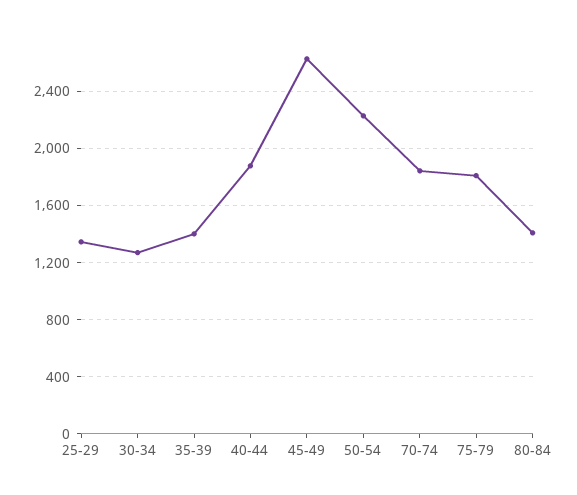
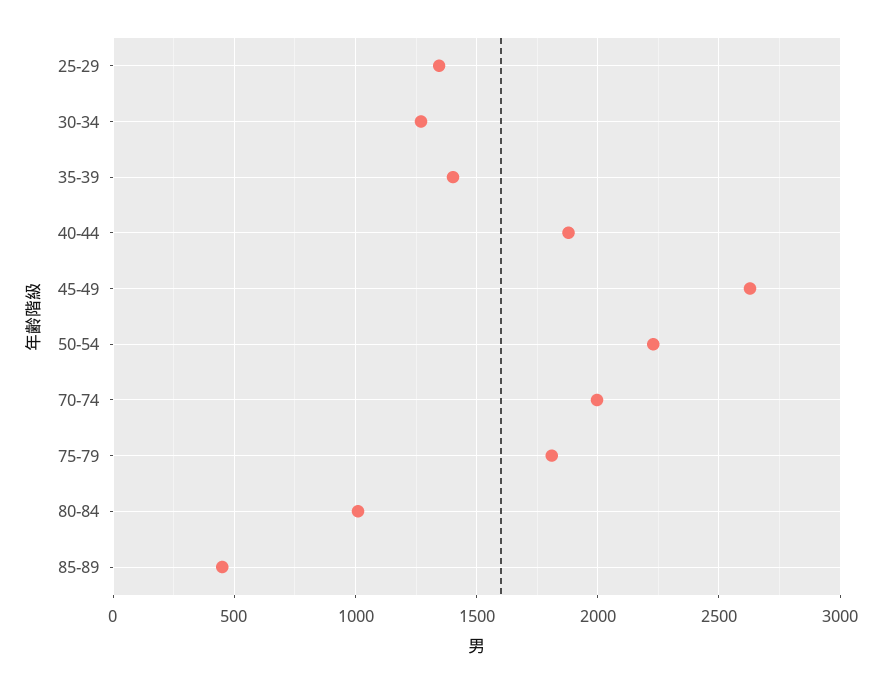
70-74: 1850 -> 2000
80-84: 1400 -> 1000
85-89: none -> 450

